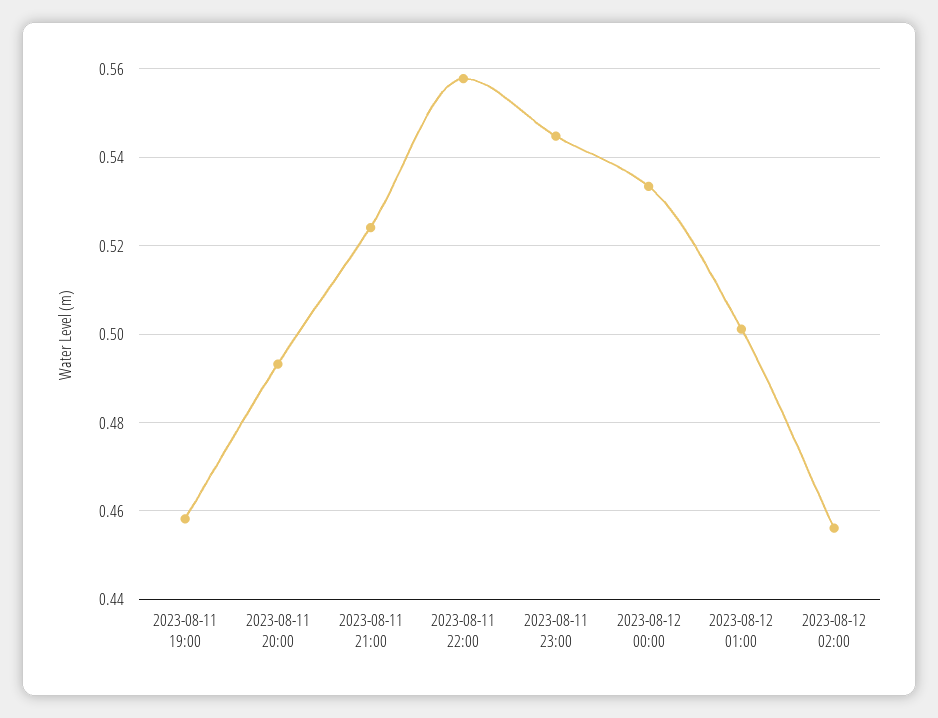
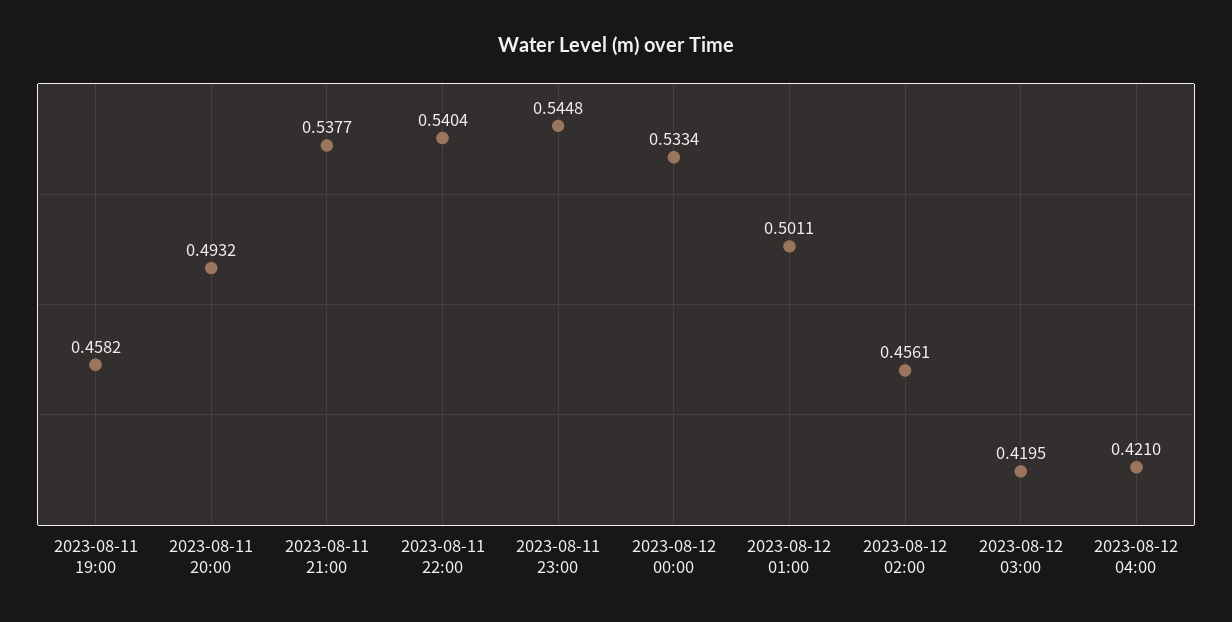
2023-08-11 21:00: 0.524 -> 0.5377
2023-08-11 22:00: 0.558 -> 0.5404
2023-08-12 03:00: none -> 0.4195
2023-08-12 04:00: none -> 0.421

